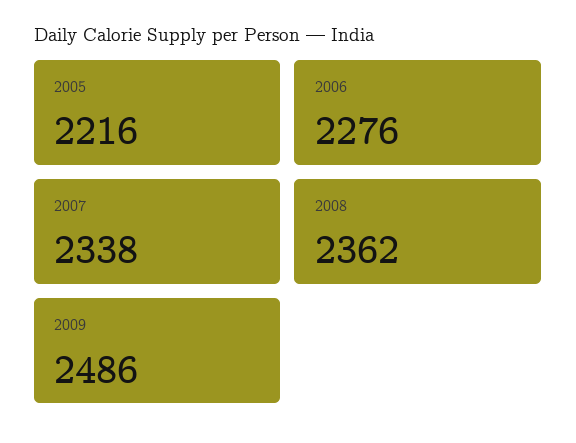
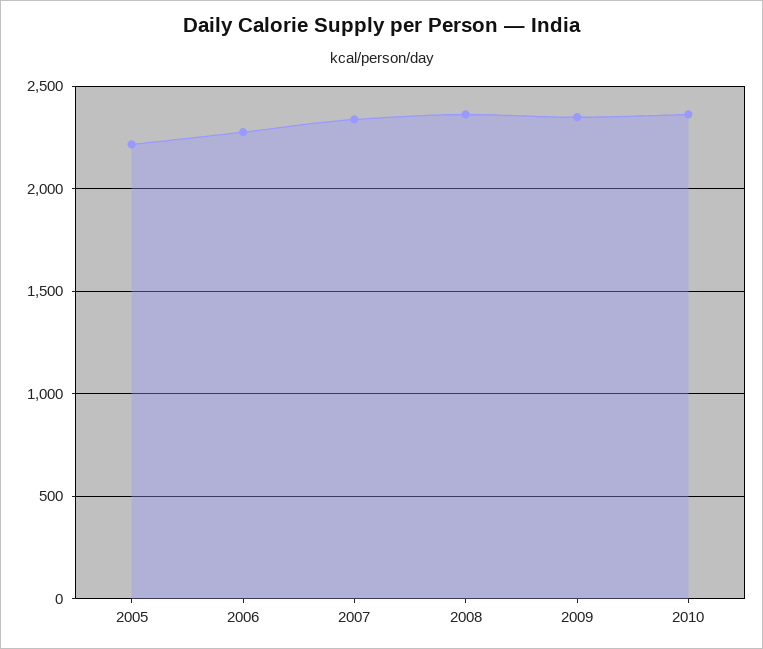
2009: 2486 -> 2350
2010: none -> 2350

